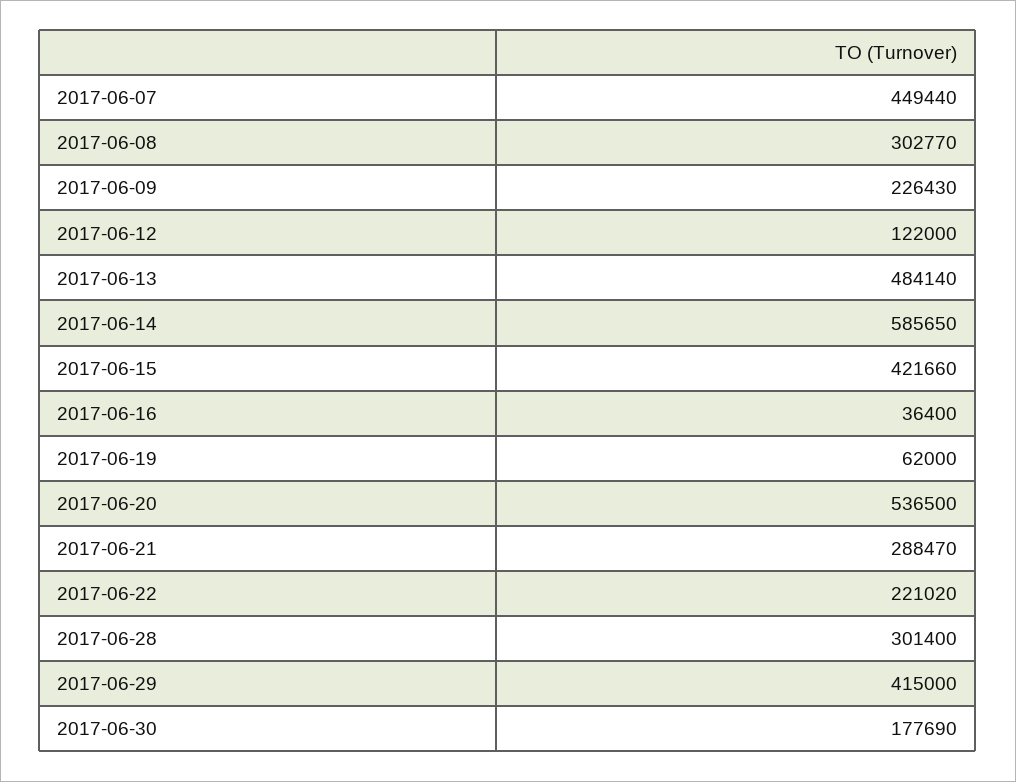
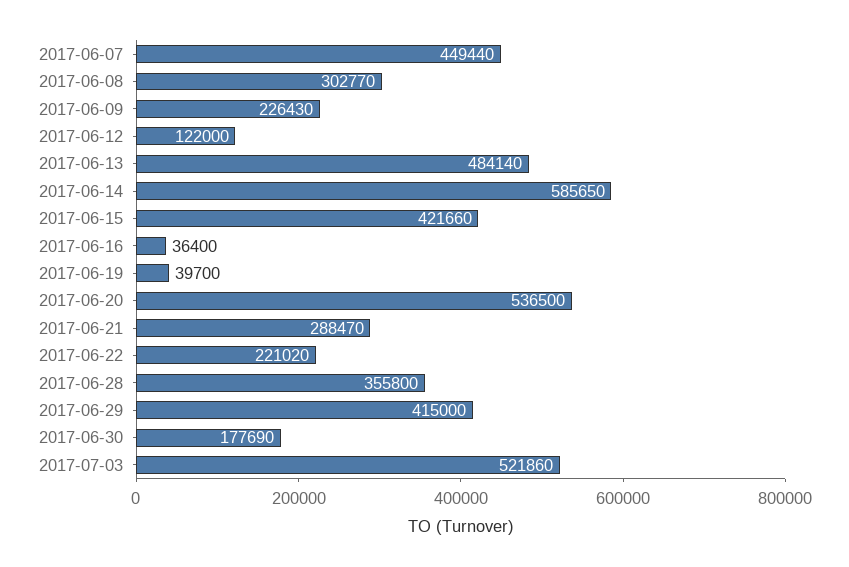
2017-06-19: 62000 -> 39700
2017-06-28: 301400 -> 355800
2017-07-03: none -> 521860

